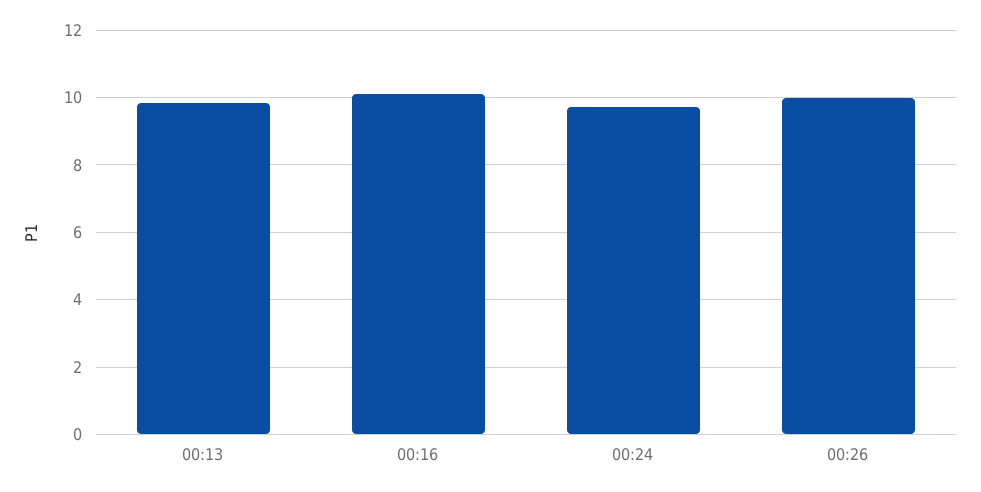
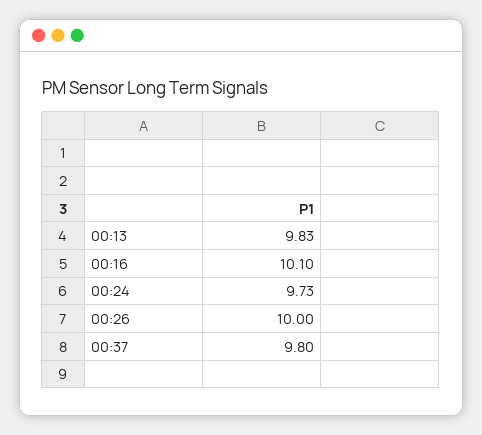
00:37: none -> 9.8

